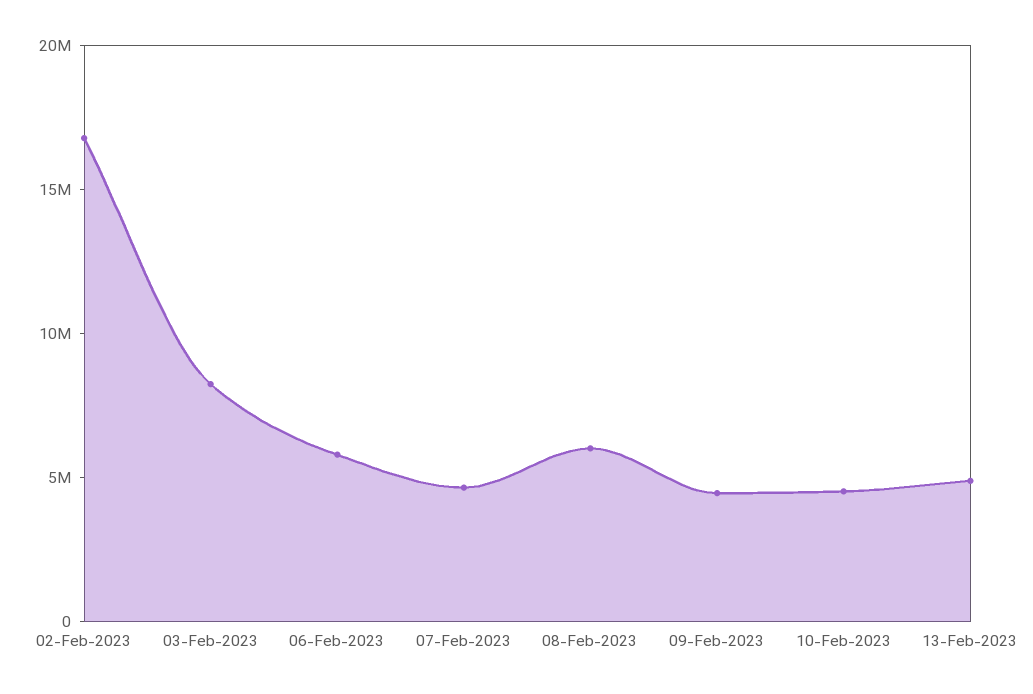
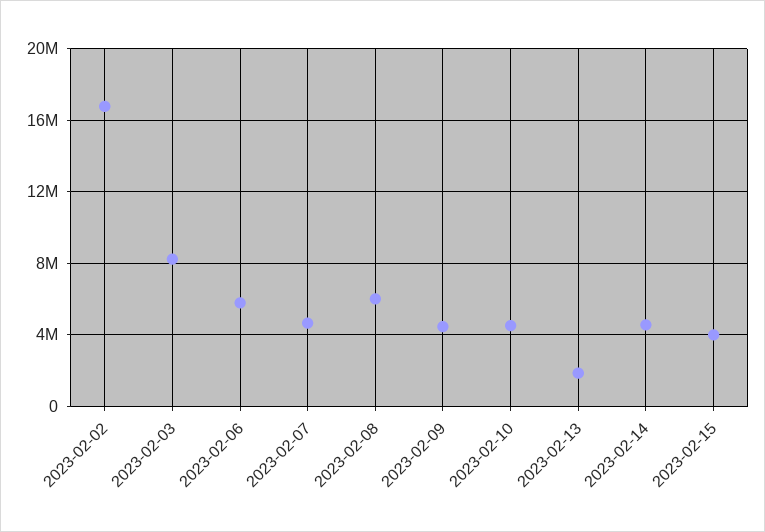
13-Feb-2023: 5000000 -> 2000000
2023-02-14: none -> 4500000
2023-02-15: none -> 4000000

